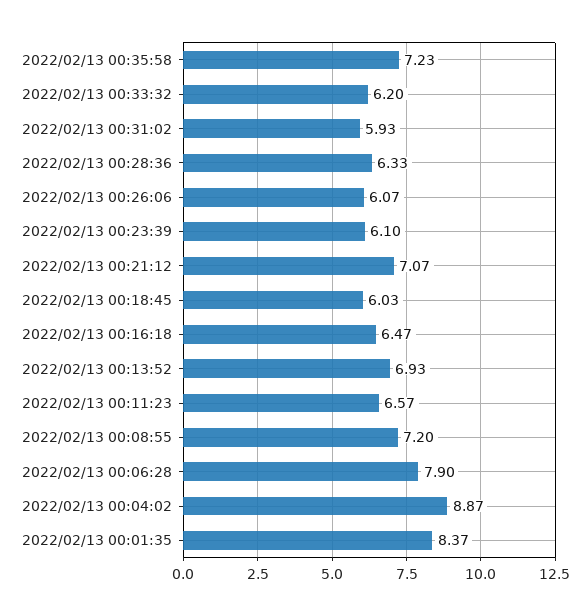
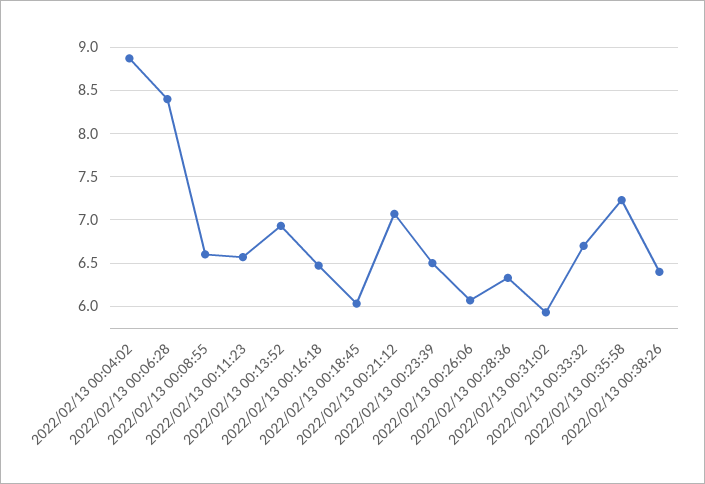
2022/02/13 00:33:32: 6.2 -> 6.7
2022/02/13 00:23:39: 6.1 -> 6.5
2022/02/13 00:08:55: 7.2 -> 6.6
2022/02/13 00:06:28: 7.9 -> 8.4
2022/02/13 00:01:35: 8.37 -> none
2022/02/13 00:38:26: none -> 6.4

